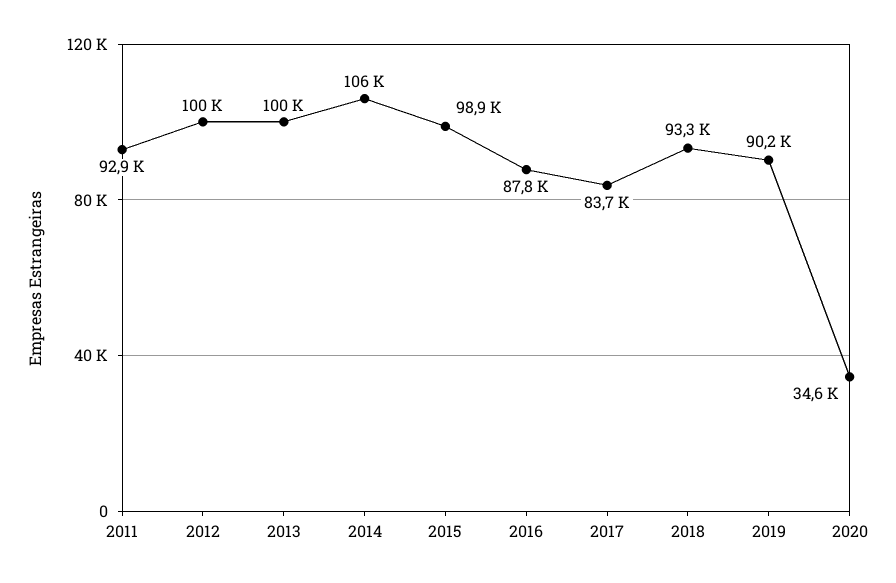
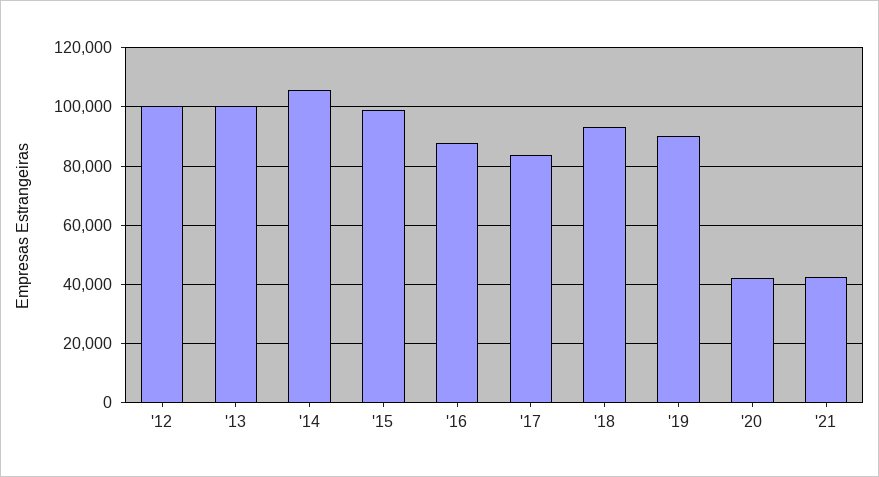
2011: 92900 -> none
2020: 34600 -> 42500
'21: none -> 42500

